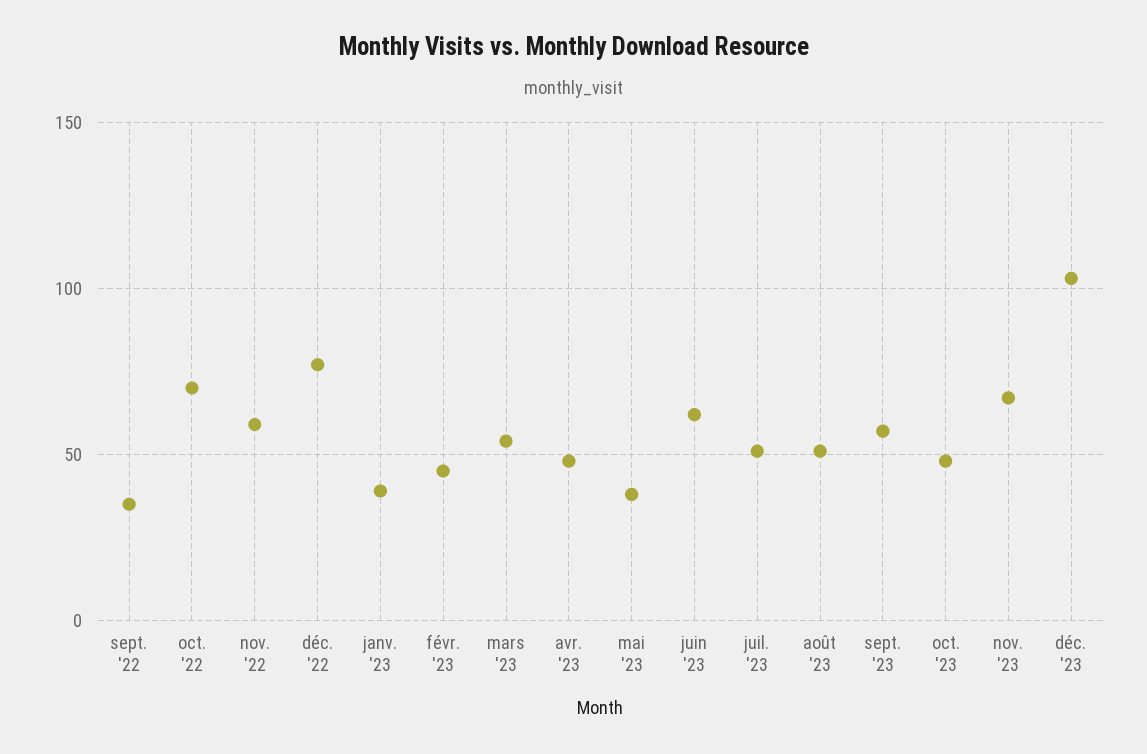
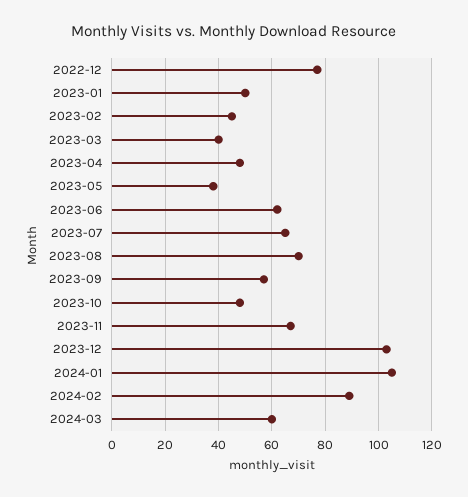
sept. '22: 35 -> none
oct. '22: 70 -> none
nov. '22: 60 -> none
janv. '23: 40 -> 50
mars '23: 55 -> 40
juil. '23: 50 -> 65
août '23: 50 -> 70
2024-01: none -> 105
2024-02: none -> 90
2024-03: none -> 60

